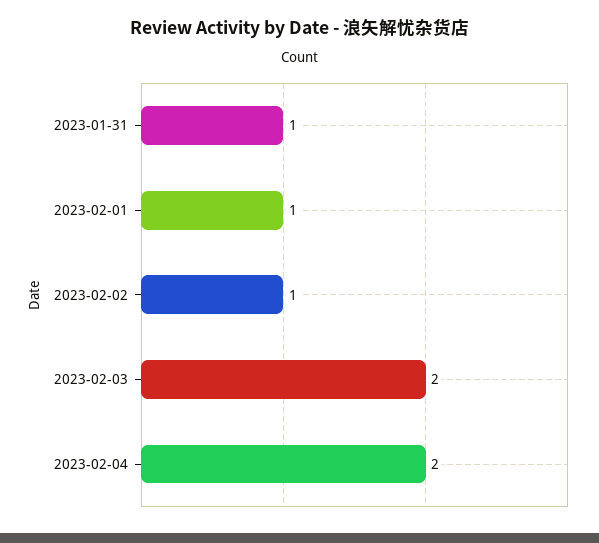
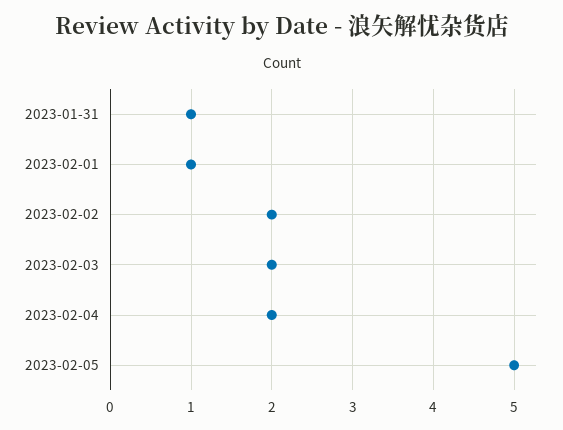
2023-02-02: 1 -> 2
2023-02-05: none -> 5

